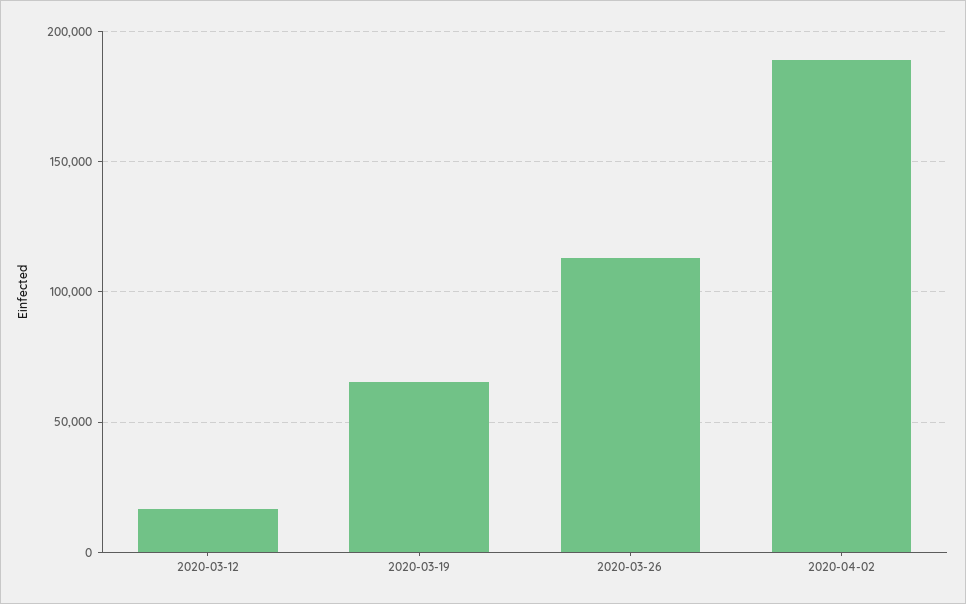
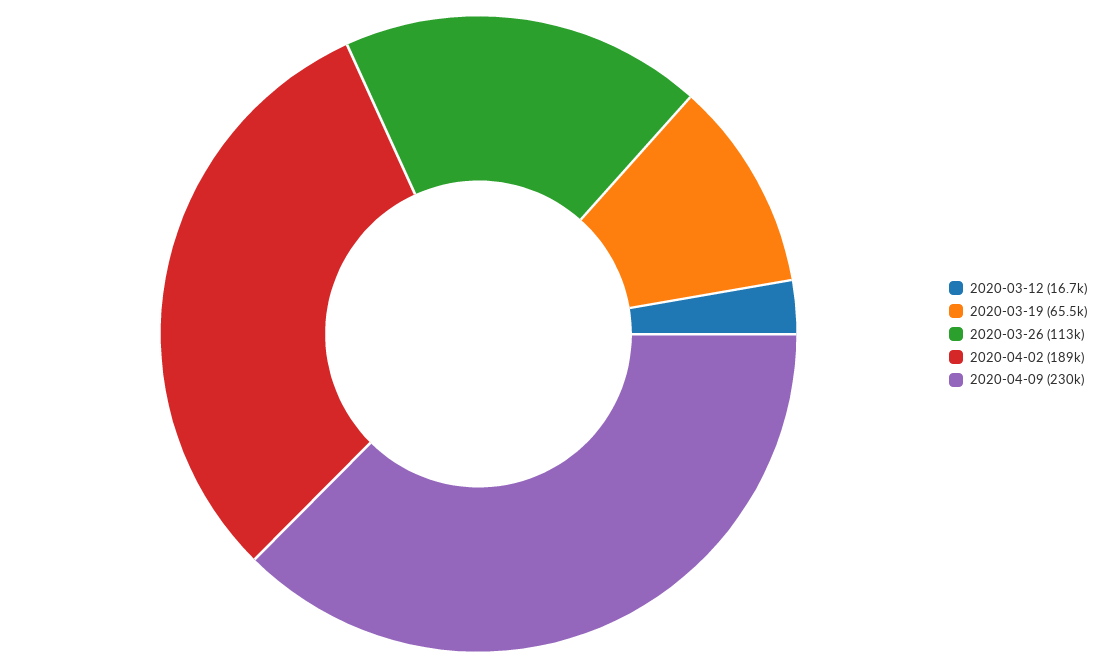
2020-04-09: none -> 230000

